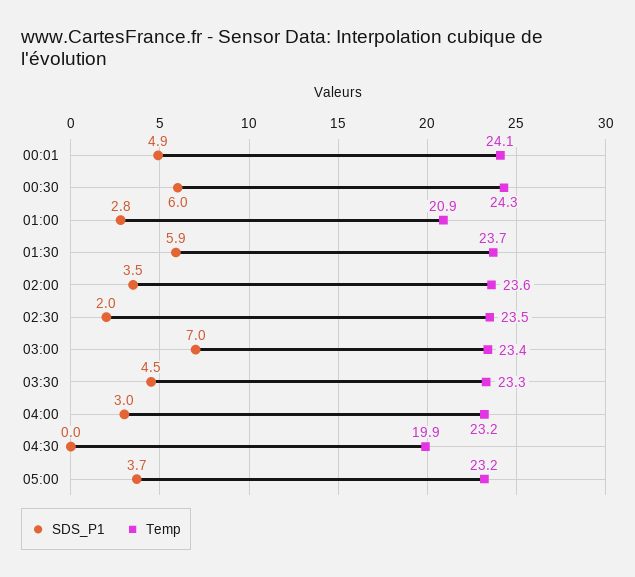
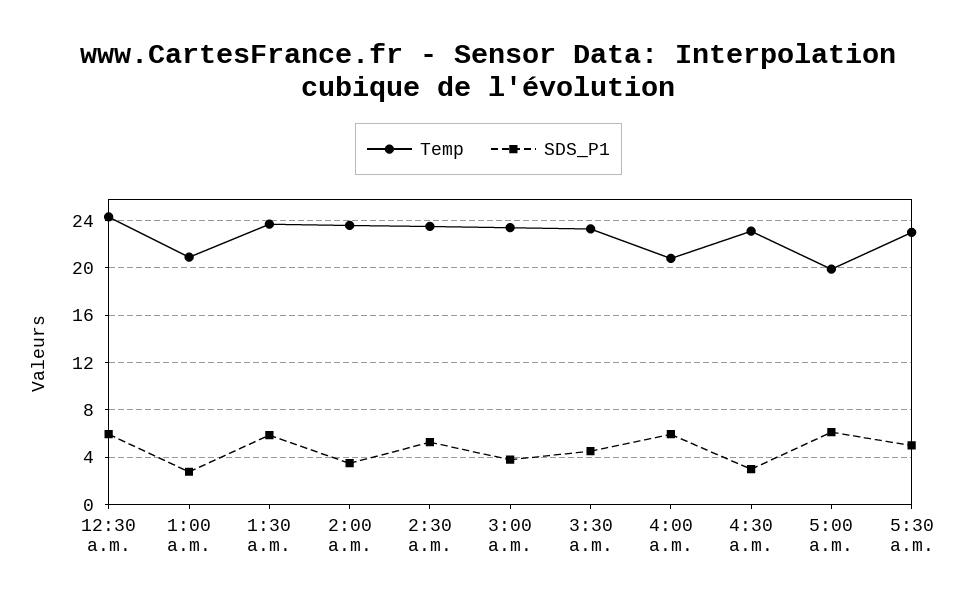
SDS_P1, 00:01: 4.9 -> none
Temp, 00:01: 24.1 -> none
SDS_P1, 02:30: 2 -> 5
SDS_P1, 03:00: 7 -> 4
SDS_P1, 04:00: 3 -> 6
Temp, 04:00: 23.2 -> 21
SDS_P1, 04:30: 0 -> 3
Temp, 04:30: 19.9 -> 23
SDS_P1, 05:00: 3.7 -> 6
Temp, 05:00: 23.2 -> 20
Temp, 5:30 a.m.: none -> 23
SDS_P1, 5:30 a.m.: none -> 5

